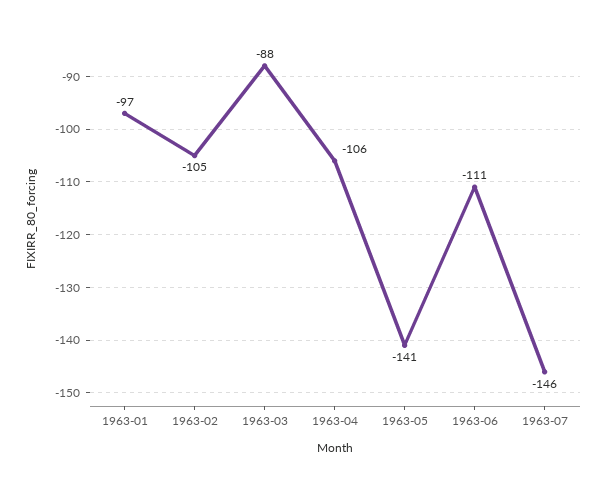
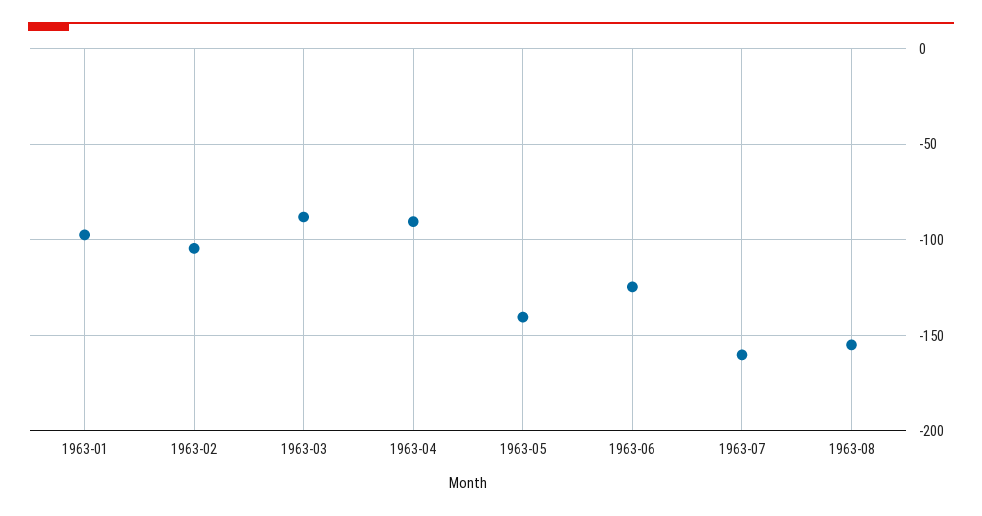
1963-04: -106 -> -90
1963-06: -111 -> -125
1963-07: -146 -> -160
1963-08: none -> -155

